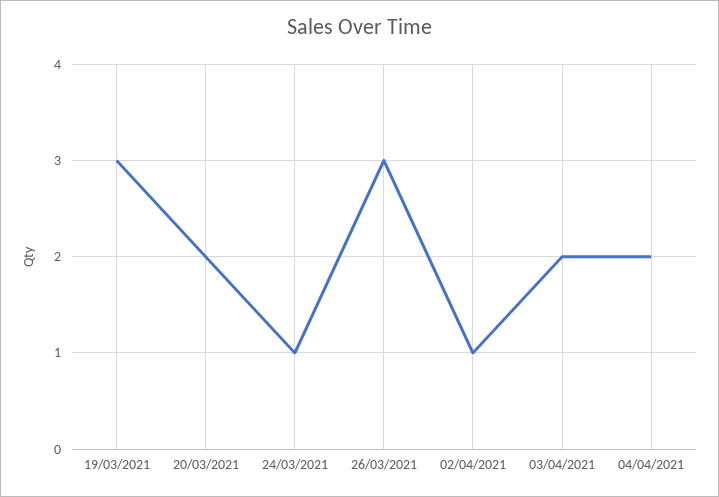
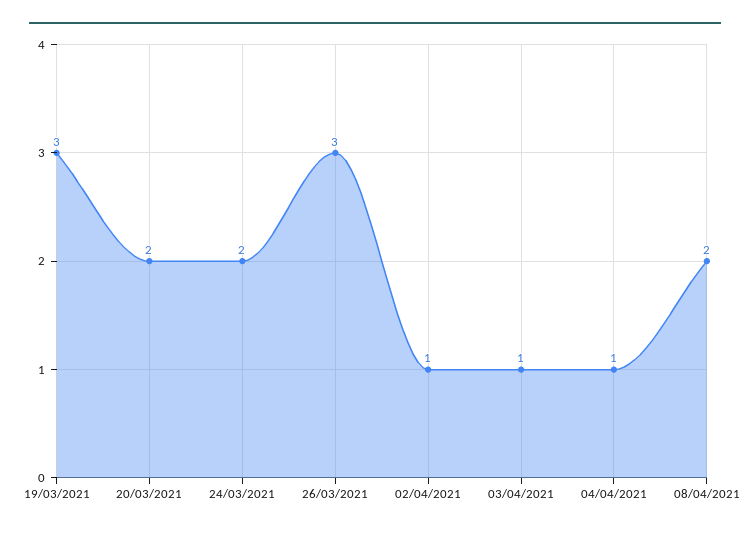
24/03/2021: 1 -> 2
03/04/2021: 2 -> 1
04/04/2021: 2 -> 1
08/04/2021: none -> 2

